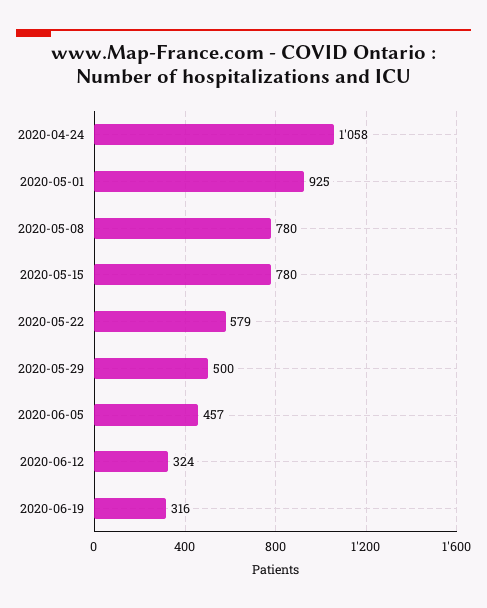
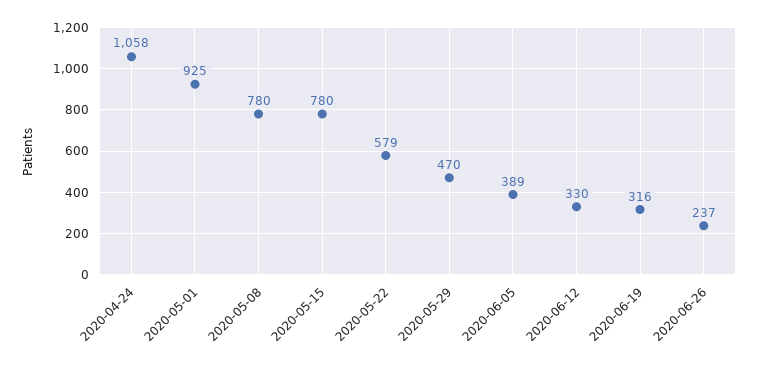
2020-05-29: 500 -> 470
2020-06-05: 457 -> 389
2020-06-12: 324 -> 330
2020-06-26: none -> 237

